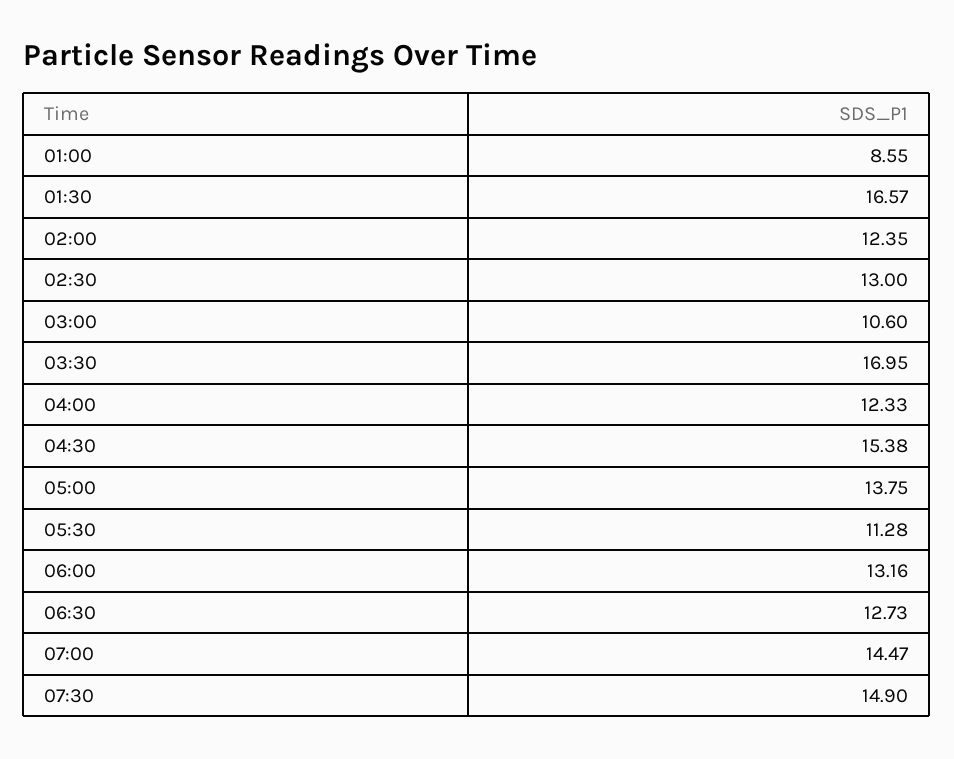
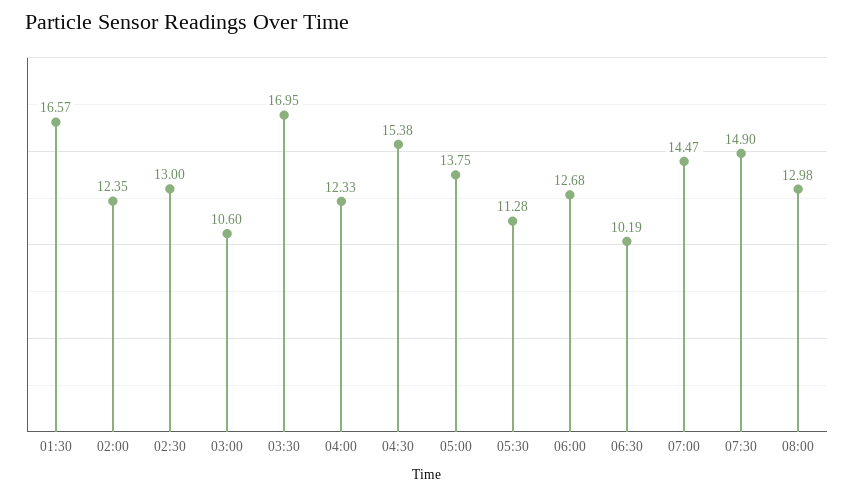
01:00: 8.55 -> none
06:00: 13.16 -> 12.68
06:30: 12.73 -> 10.19
08:00: none -> 12.98

